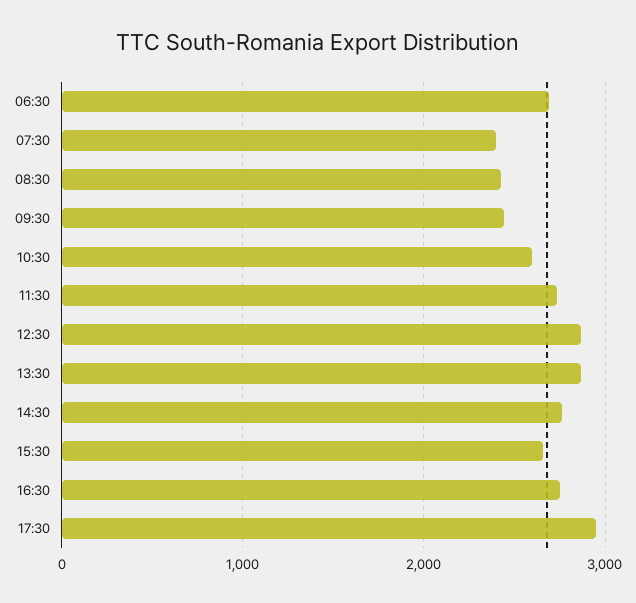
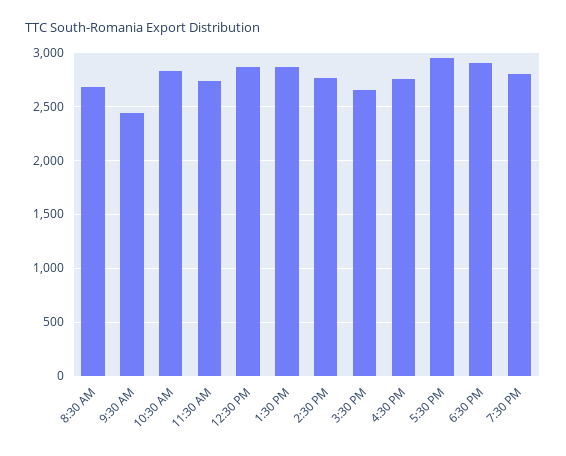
06:30: 2700 -> none
07:30: 2400 -> none
08:30: 2400 -> 2700
10:30: 2600 -> 2800
6:30 PM: none -> 2900
7:30 PM: none -> 2800

